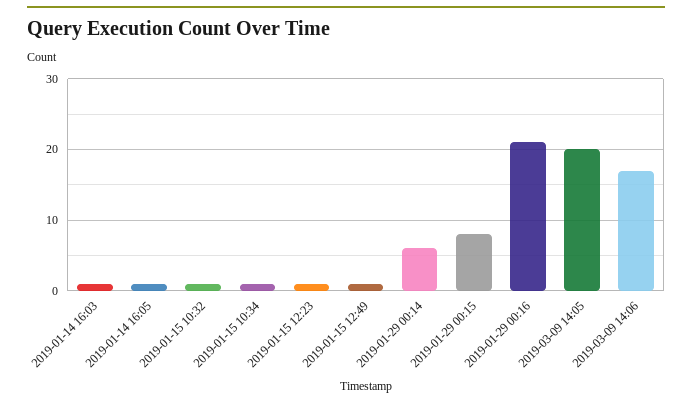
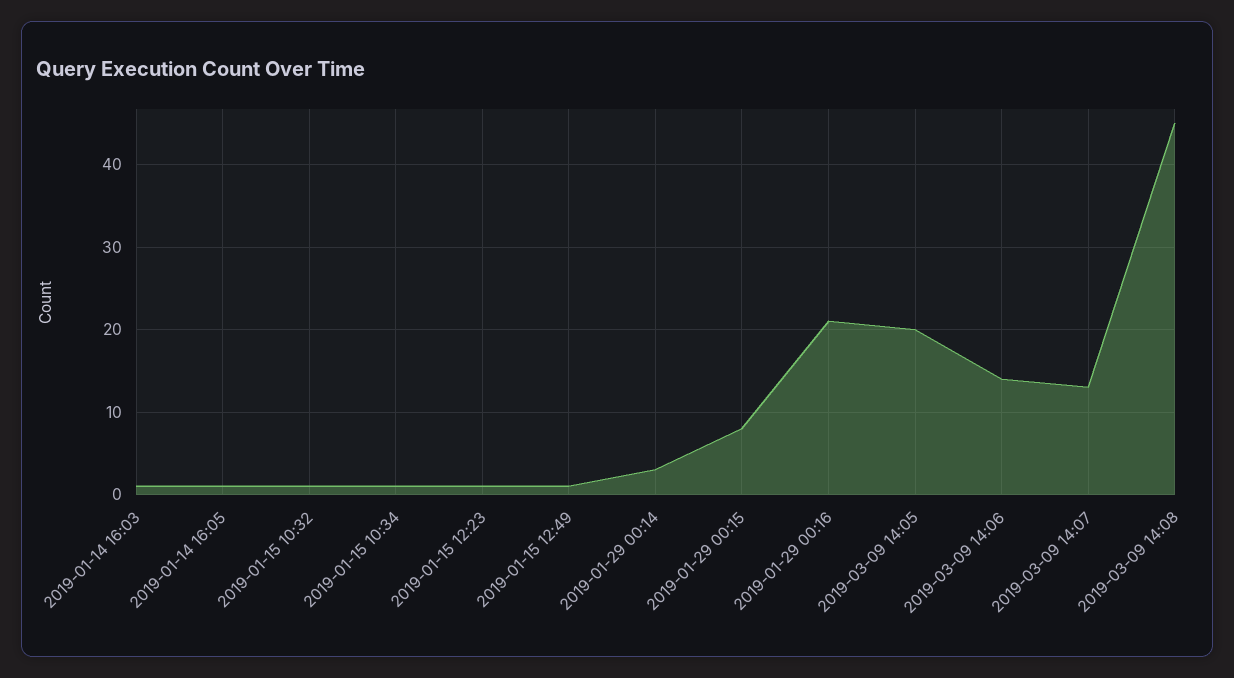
2019-01-29 00:14: 6 -> 3
2019-03-09 14:06: 17 -> 14
2019-03-09 14:07: none -> 13
2019-03-09 14:08: none -> 45

